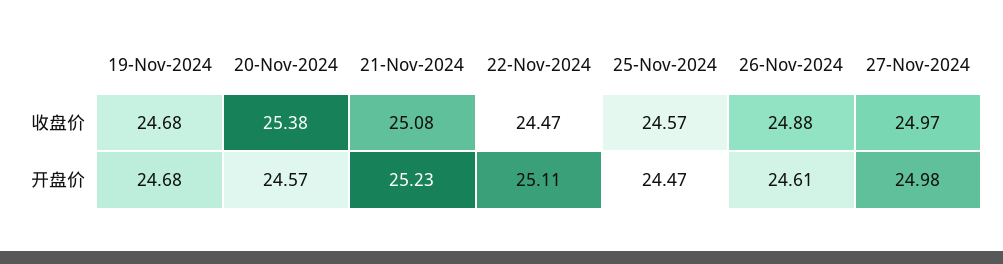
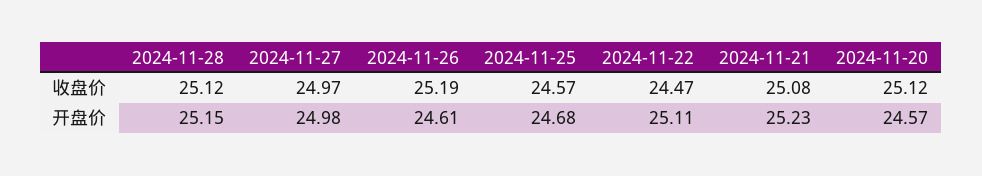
19-Nov-2024, 收盘价: 24.68 -> none
20-Nov-2024, 收盘价: 25.38 -> 25.12
26-Nov-2024, 收盘价: 24.88 -> 25.19
19-Nov-2024, 开盘价: 24.68 -> none
25-Nov-2024, 开盘价: 24.47 -> 24.68
2024-11-28, 收盘价: none -> 25.12
2024-11-28, 开盘价: none -> 25.15

